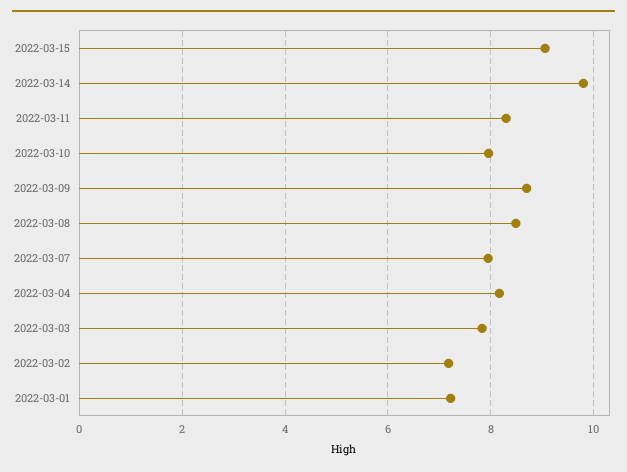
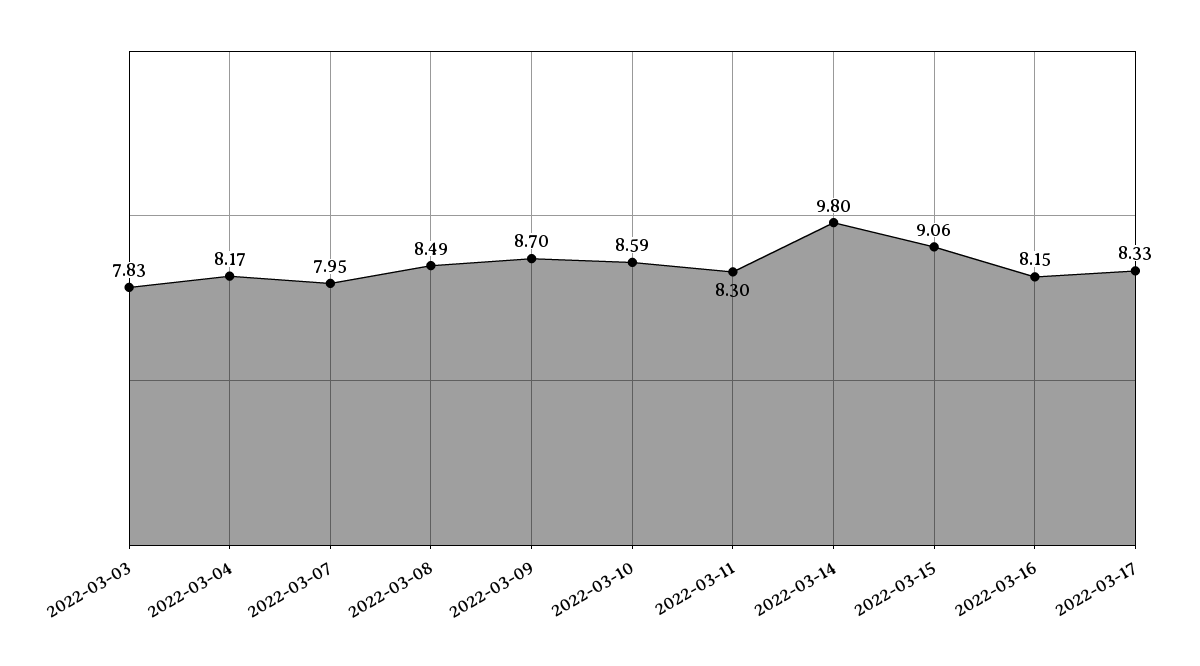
2022-03-10: 8 -> 8.59
2022-03-02: 7.2 -> none
2022-03-01: 7.2 -> none
2022-03-16: none -> 8.15
2022-03-17: none -> 8.33

